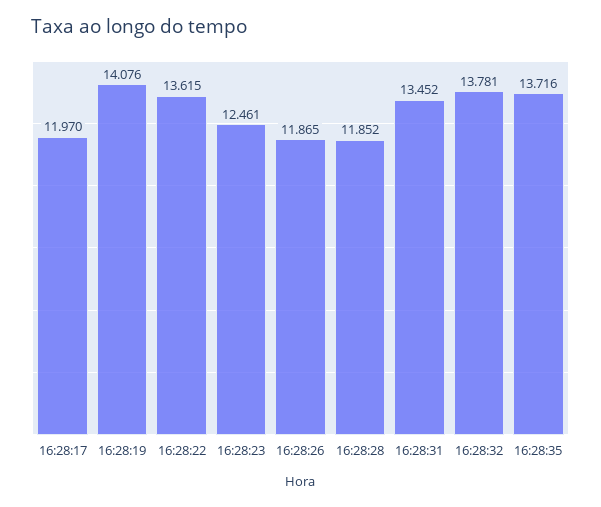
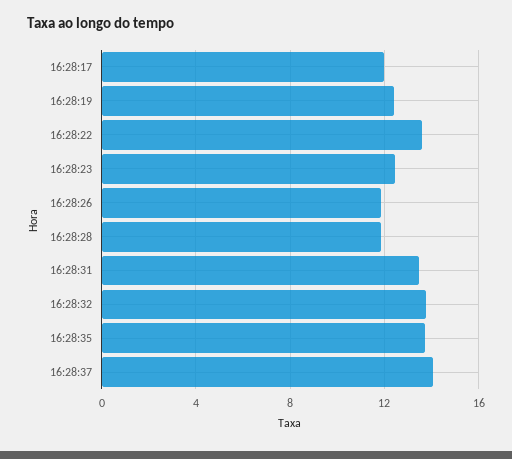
16:28:19: 14.076 -> 12.5
16:28:37: none -> 14

